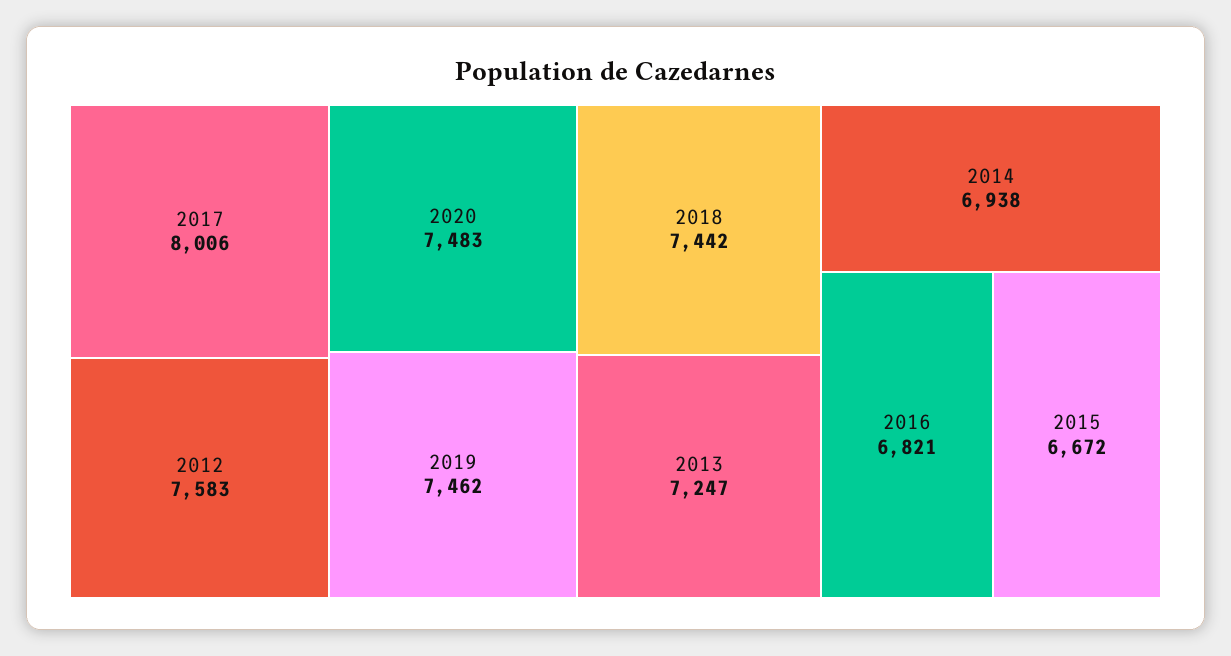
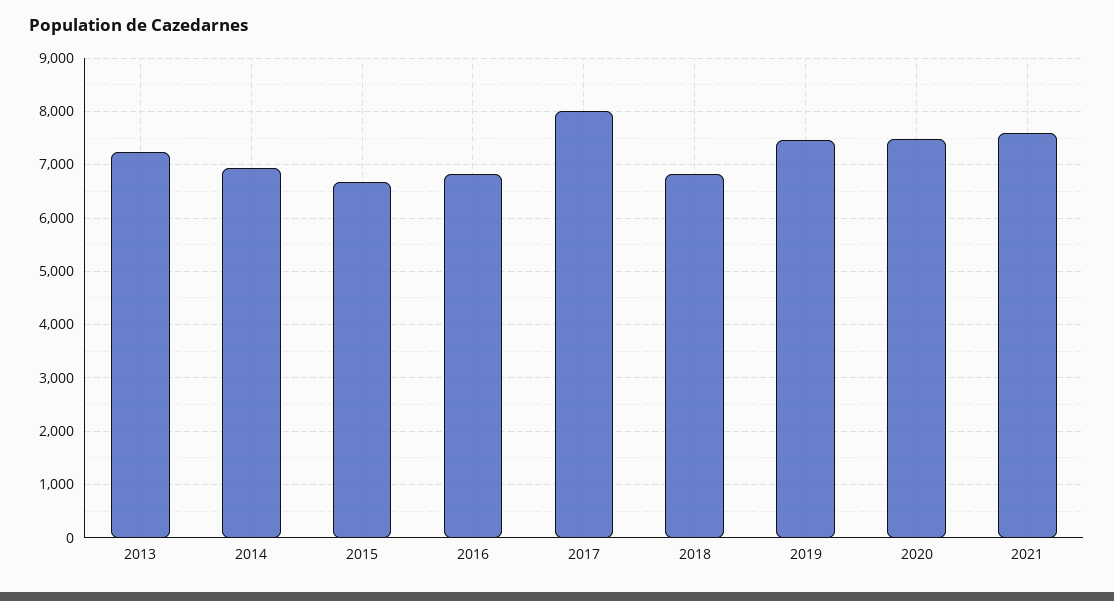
2012: 7583 -> none
2018: 7442 -> 6800
2021: none -> 7600

